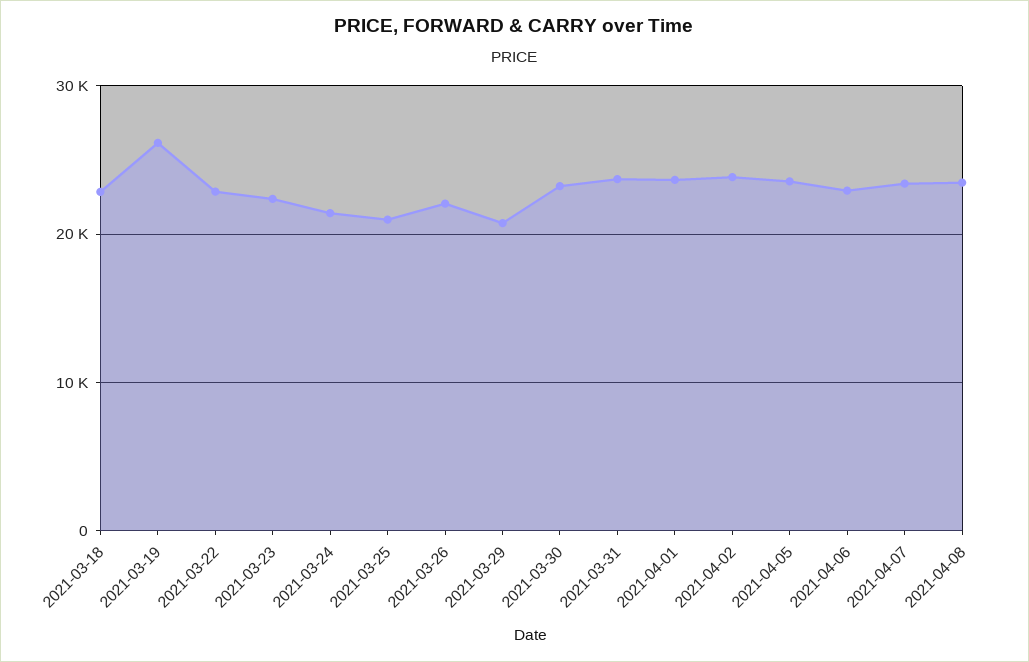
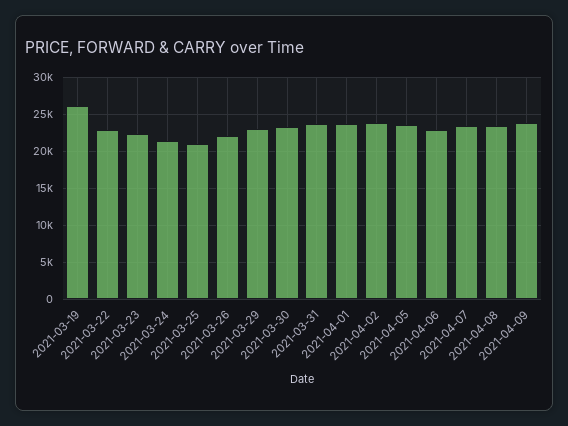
2021-03-18: 23000 -> none
2021-03-29: 21000 -> 23000
2021-04-09: none -> 24000

